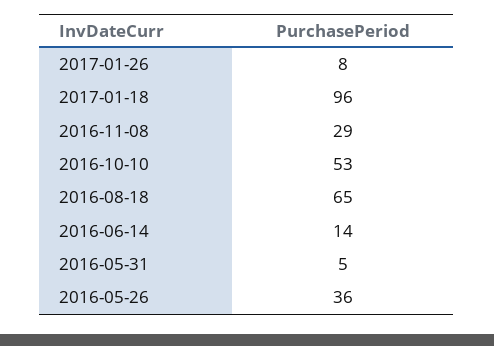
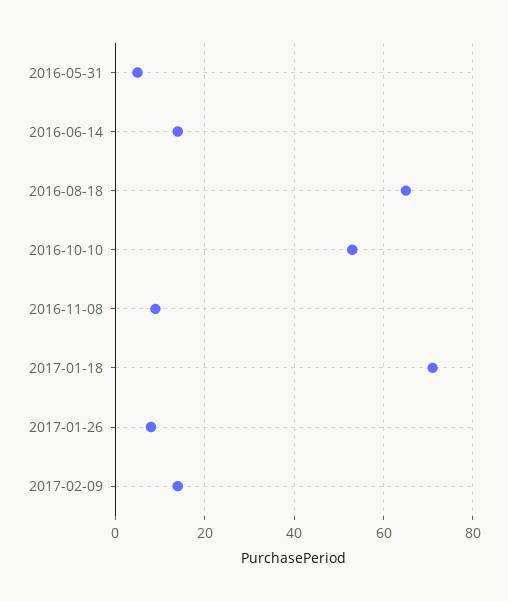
2017-01-18: 96 -> 70
2016-11-08: 29 -> 10
2016-05-26: 36 -> none
2017-02-09: none -> 15

